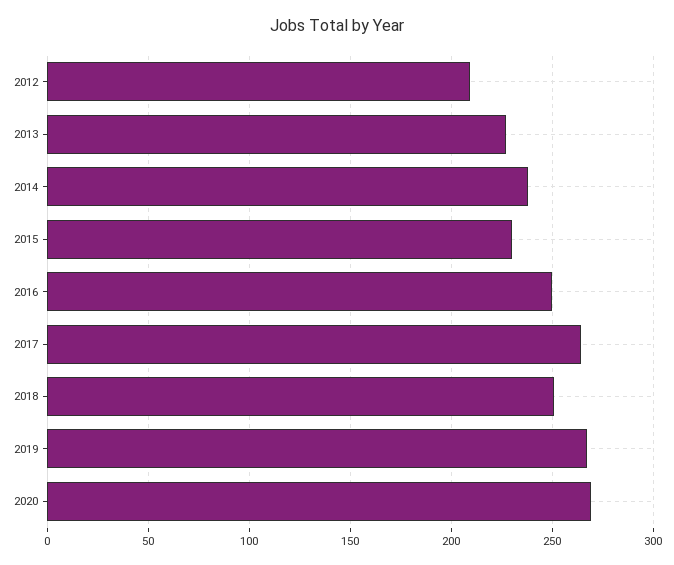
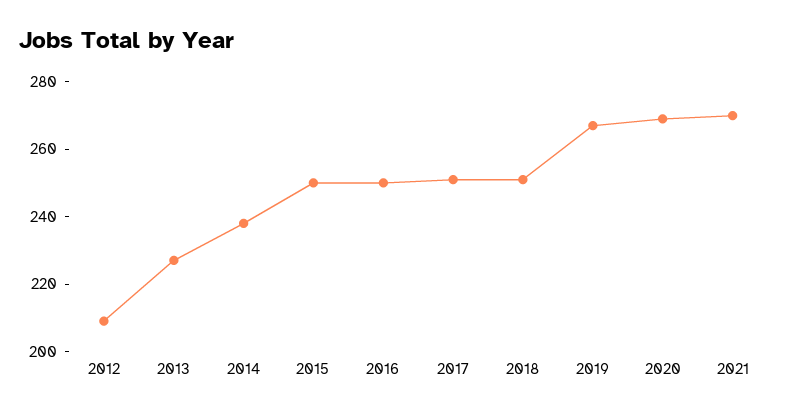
2015: 230 -> 250
2017: 265 -> 250
2021: none -> 270

